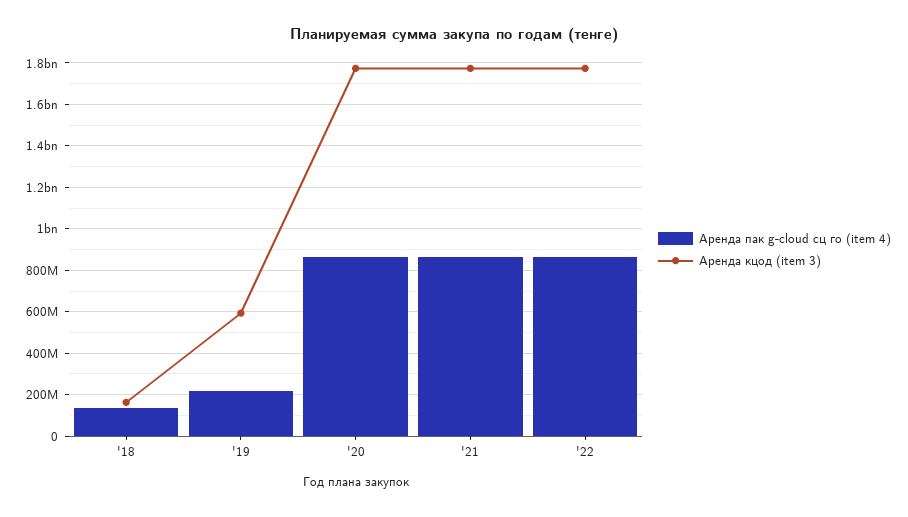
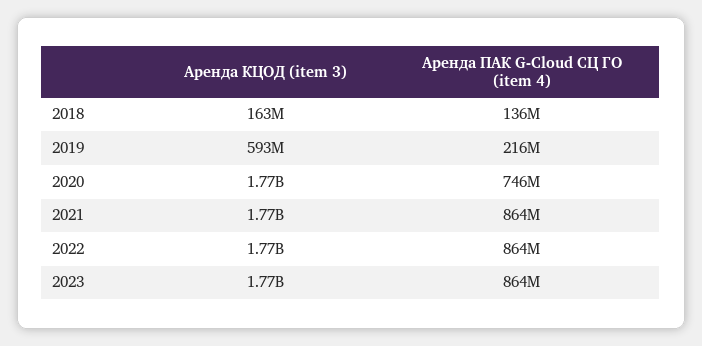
Аренда пак g-cloud сц го (item 4), '20: 850000000 -> 746000000
Аренда кцод (item 3), 2023: none -> 1770000000
Аренда пак g-cloud сц го (item 4), 2023: none -> 864000000

